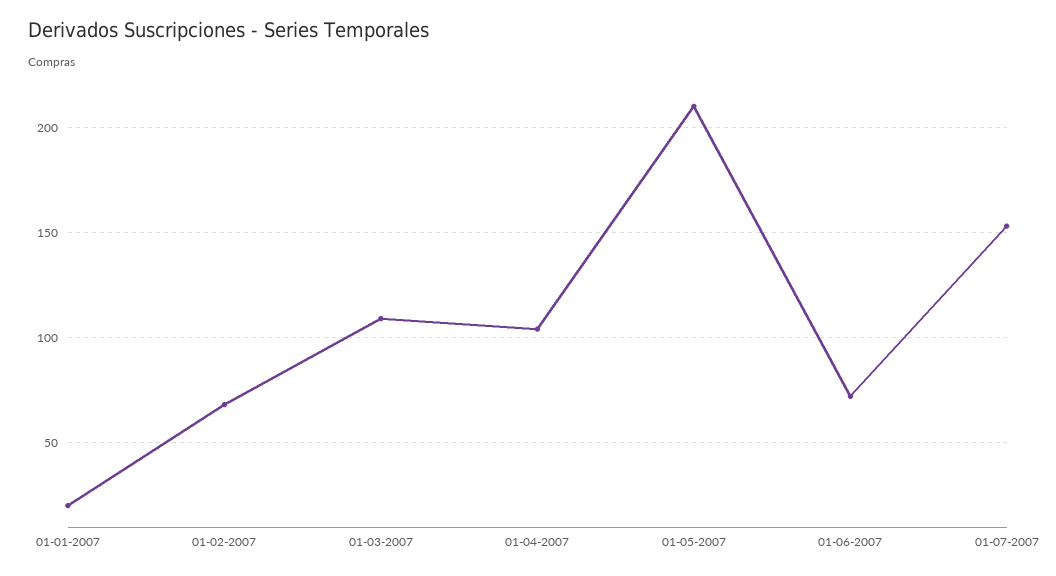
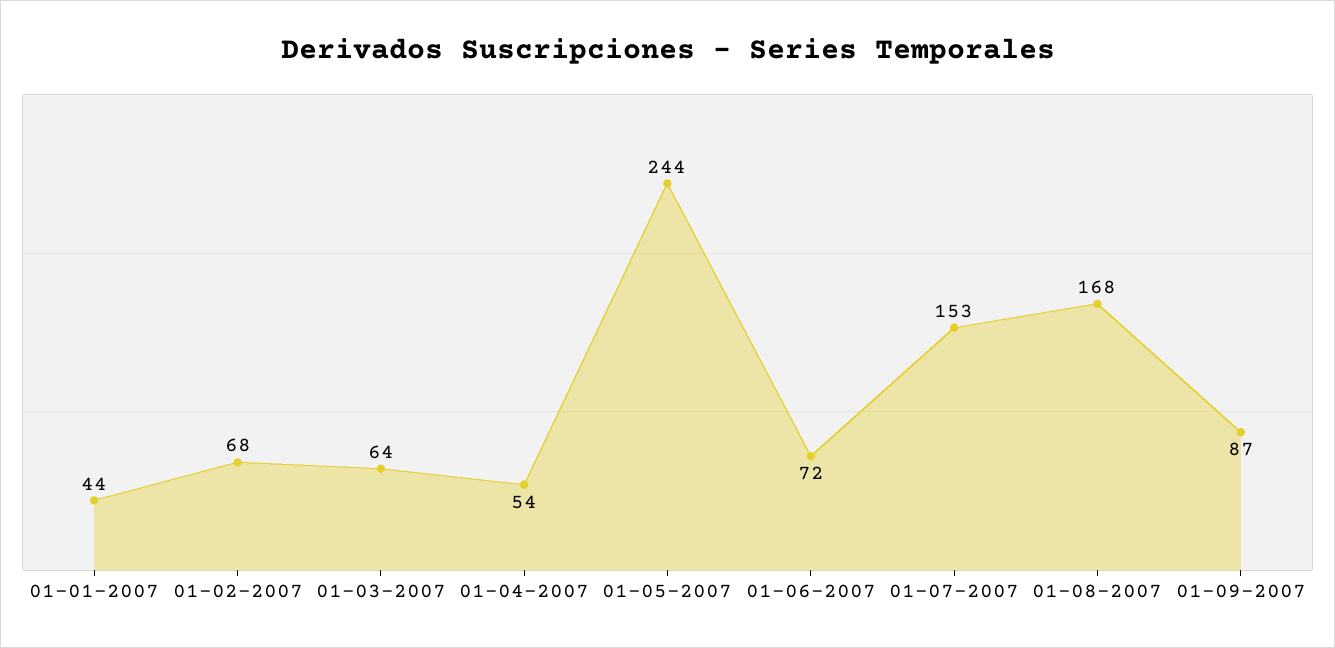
01-01-2007: 20 -> 44
01-03-2007: 110 -> 64
01-04-2007: 105 -> 54
01-05-2007: 210 -> 244
01-08-2007: none -> 168
01-09-2007: none -> 87

